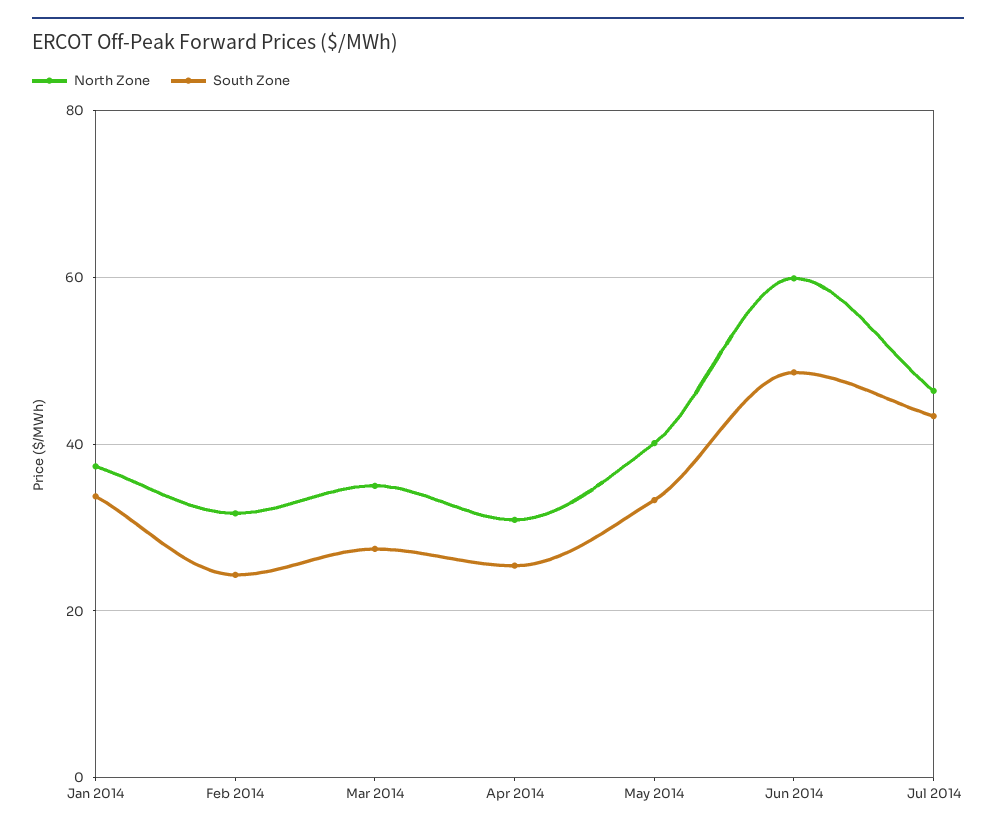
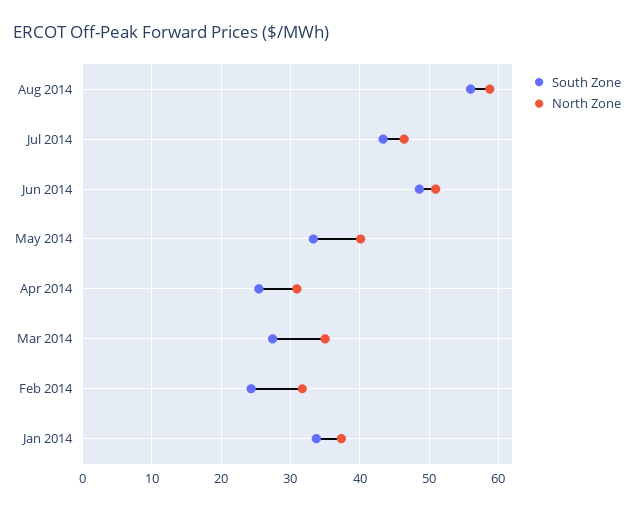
North Zone, Jun 2014: 60 -> 51
South Zone, Aug 2014: none -> 56
North Zone, Aug 2014: none -> 59

